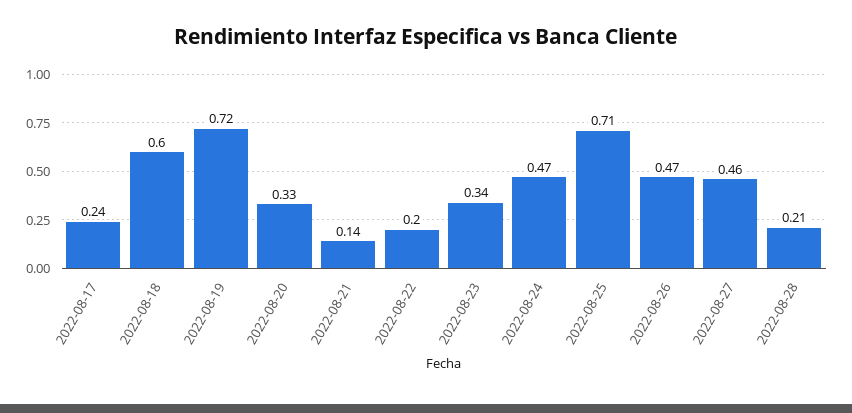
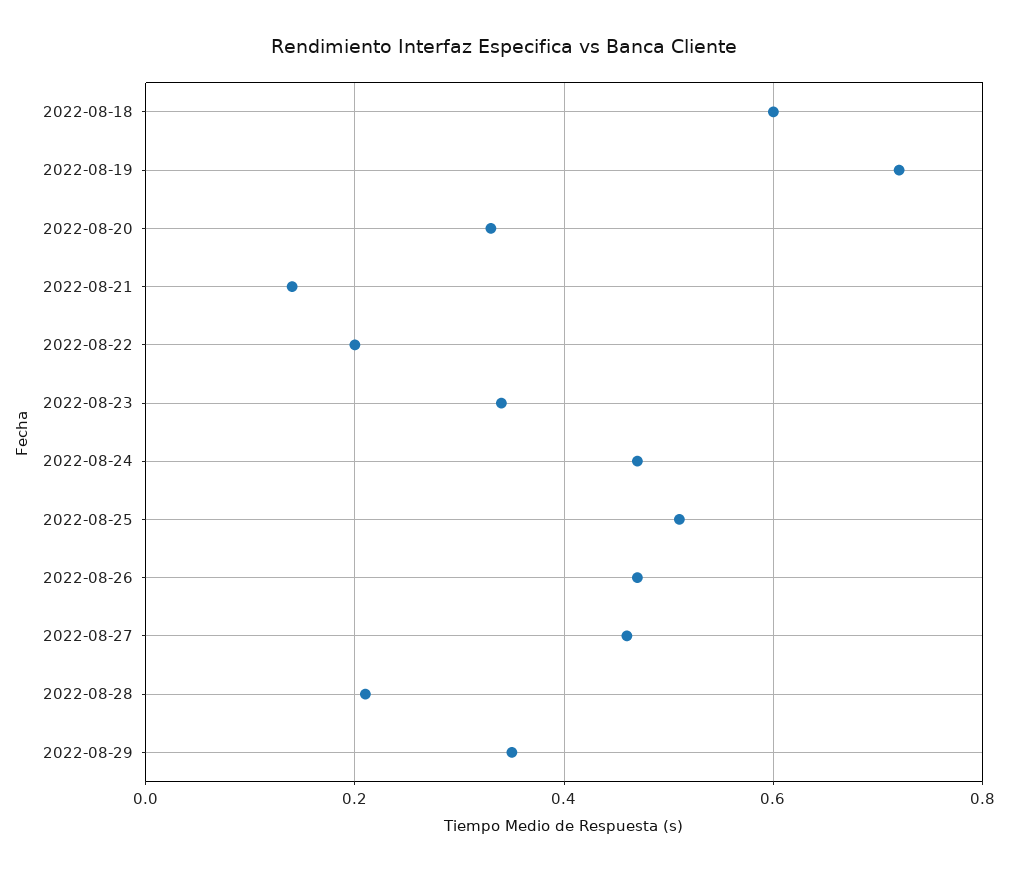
2022-08-17: 0.24 -> none
2022-08-25: 0.71 -> 0.5
2022-08-29: none -> 0.35

